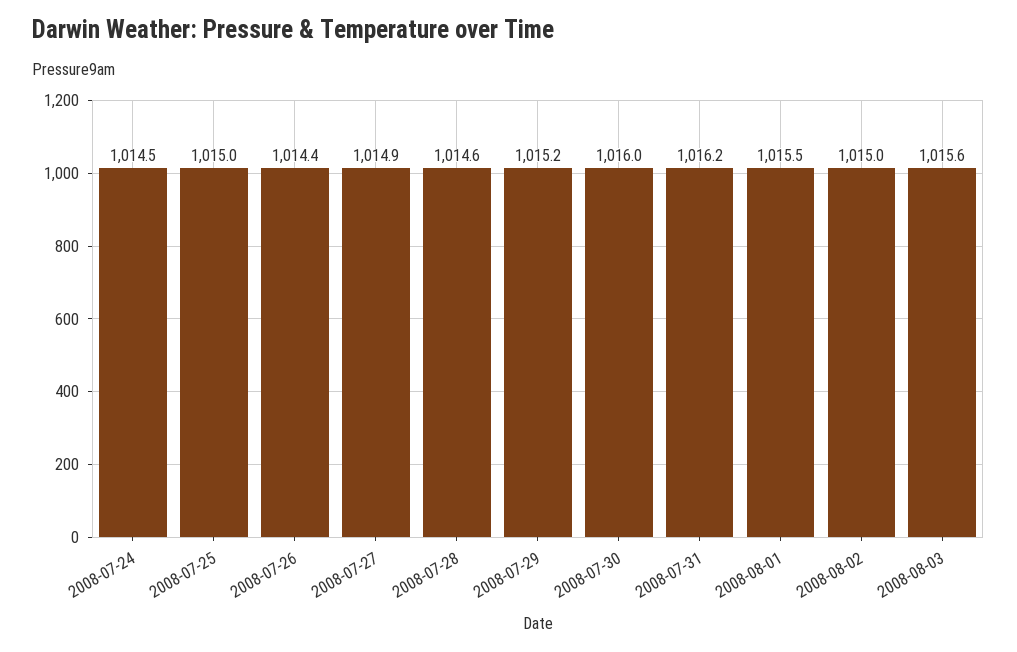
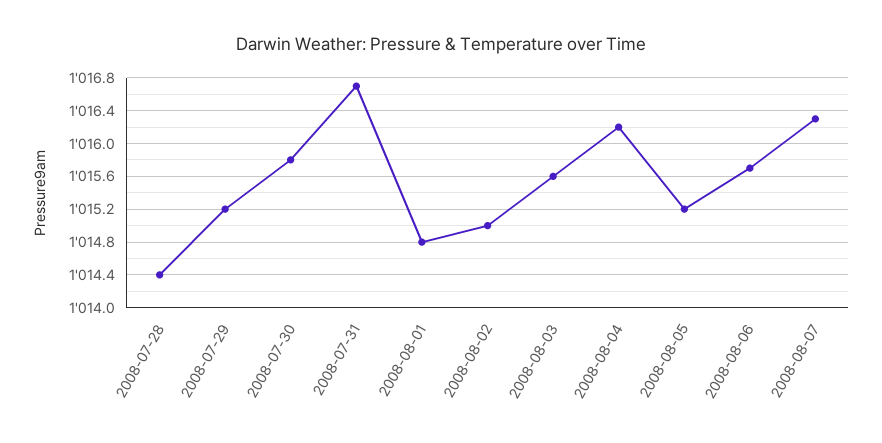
2008-07-24: 1014.5 -> none
2008-07-25: 1015 -> none
2008-07-26: 1014.4 -> none
2008-07-27: 1014.9 -> none
2008-07-28: 1014.6 -> 1014.4
2008-07-30: 1016 -> 1015.8
2008-07-31: 1016.2 -> 1016.7
2008-08-01: 1015.5 -> 1014.8
2008-08-04: none -> 1016.2
2008-08-05: none -> 1015.2
2008-08-06: none -> 1015.7
2008-08-07: none -> 1016.3

